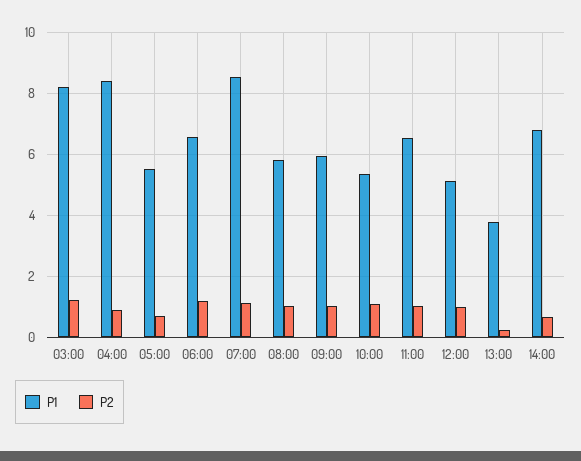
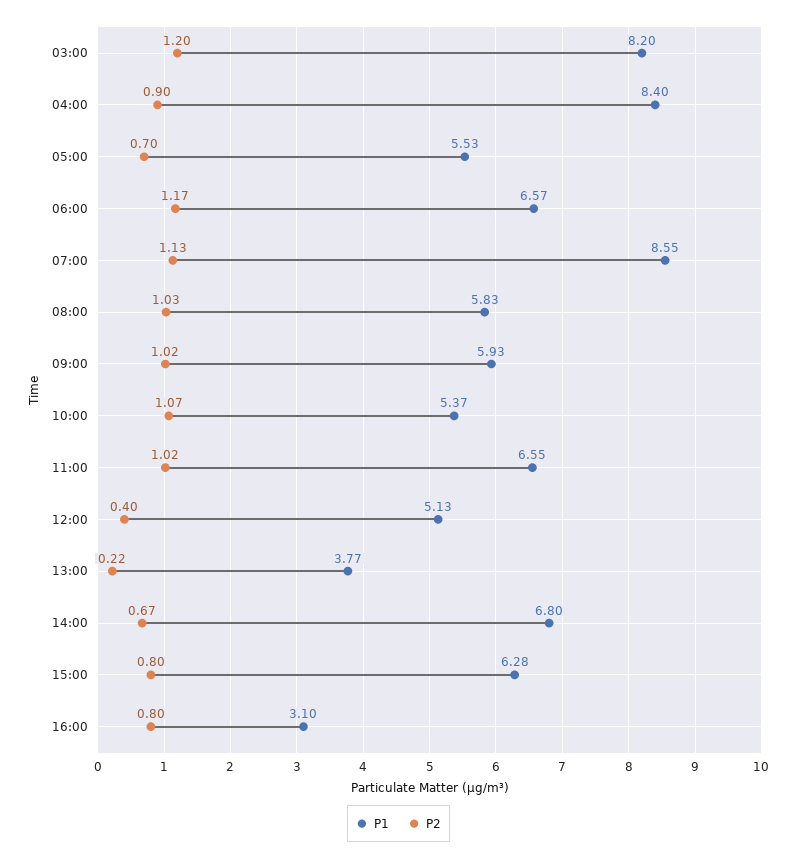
P2, 12:00: 1 -> 0.4
P1, 15:00: none -> 6.28
P2, 15:00: none -> 0.8
P1, 16:00: none -> 3.1
P2, 16:00: none -> 0.8

